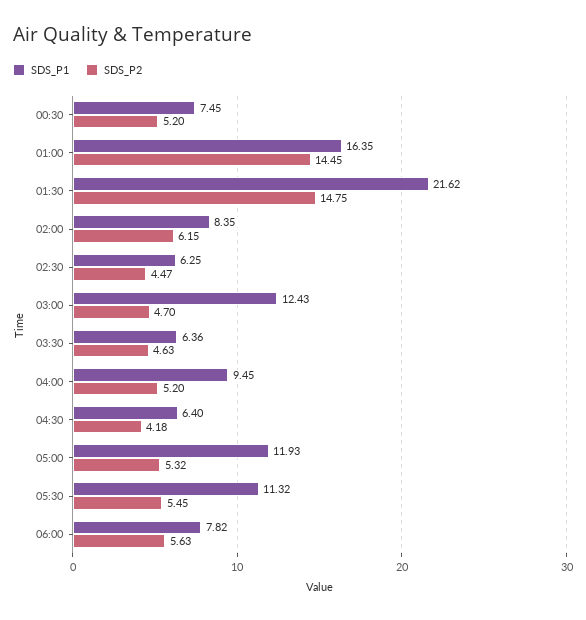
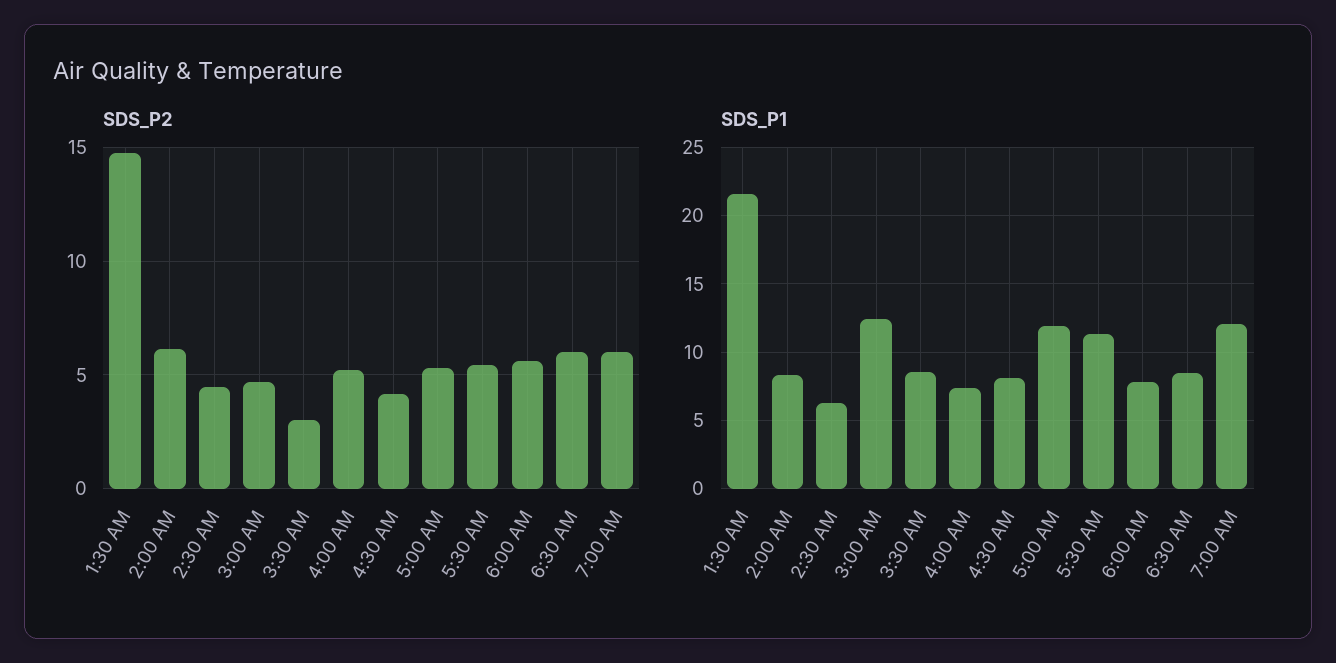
SDS_P1, 00:30: 7.45 -> none
SDS_P2, 00:30: 5.2 -> none
SDS_P1, 01:00: 16.35 -> none
SDS_P2, 01:00: 14.45 -> none
SDS_P1, 03:30: 6.36 -> 8.5
SDS_P2, 03:30: 4.63 -> 3
SDS_P1, 04:00: 9.45 -> 7.5
SDS_P1, 04:30: 6.4 -> 8
SDS_P2, 6:30 AM: none -> 6
SDS_P2, 7:00 AM: none -> 6
SDS_P1, 6:30 AM: none -> 8.5
SDS_P1, 7:00 AM: none -> 12

